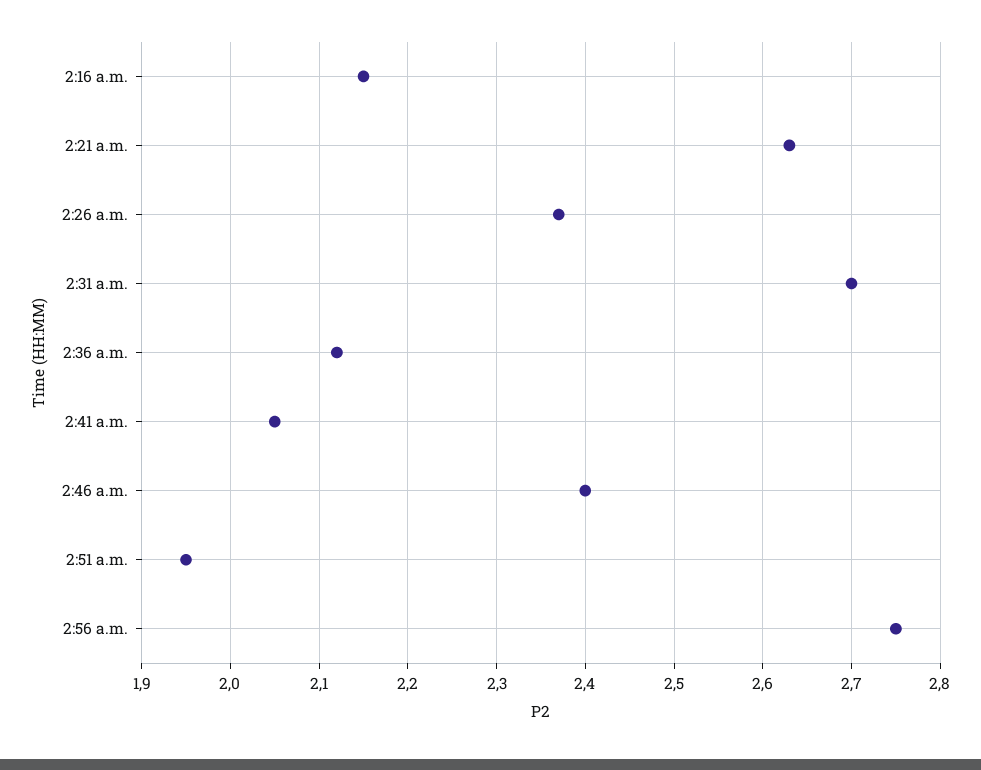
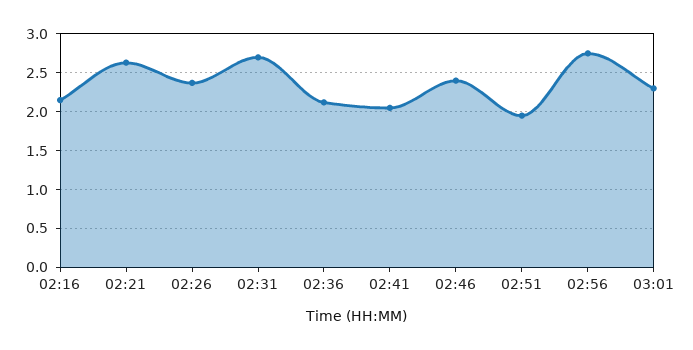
03:01: none -> 2.3

